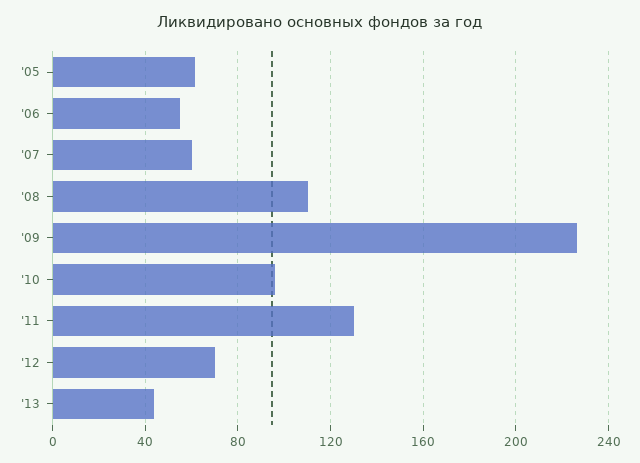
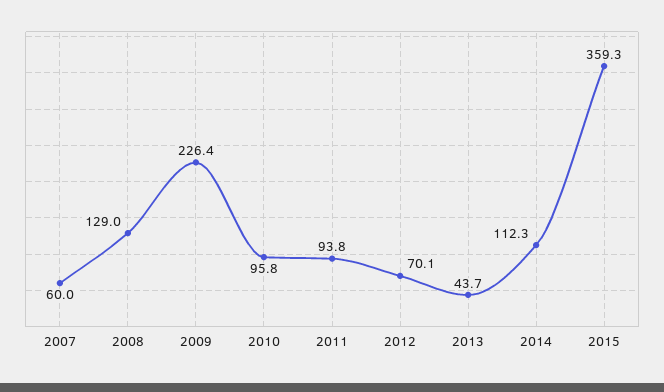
'05: 60 -> none
'06: 55 -> none
'08: 110 -> 129
'11: 130 -> 93.8
2014: none -> 112.3
2015: none -> 359.3

